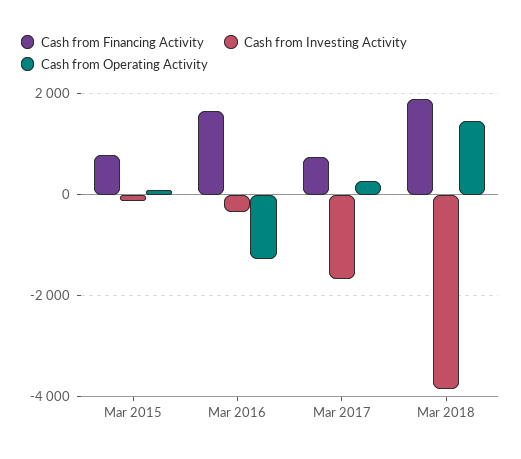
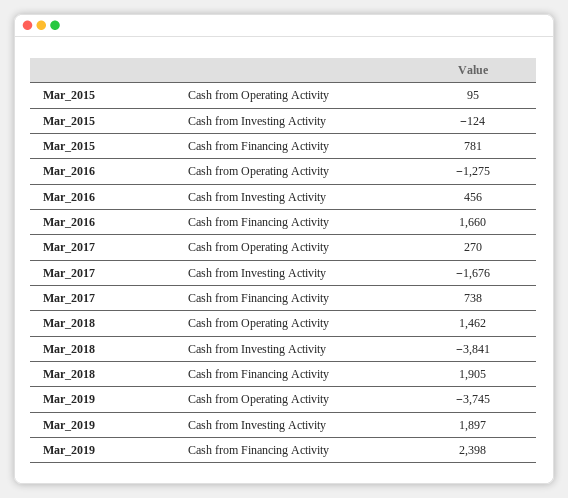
Cash from Investing Activity, Mar 2016: -400 -> 456
Cash from Operating Activity, Mar_2019: none -> -3745
Cash from Investing Activity, Mar_2019: none -> 1897
Cash from Financing Activity, Mar_2019: none -> 2398

